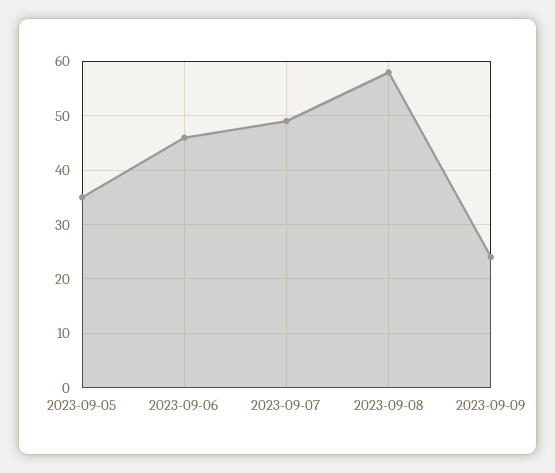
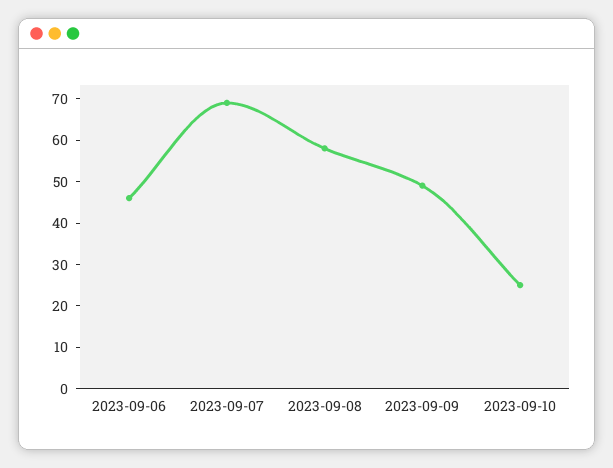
2023-09-05: 35 -> none
2023-09-07: 50 -> 70
2023-09-09: 25 -> 50
2023-09-10: none -> 25

